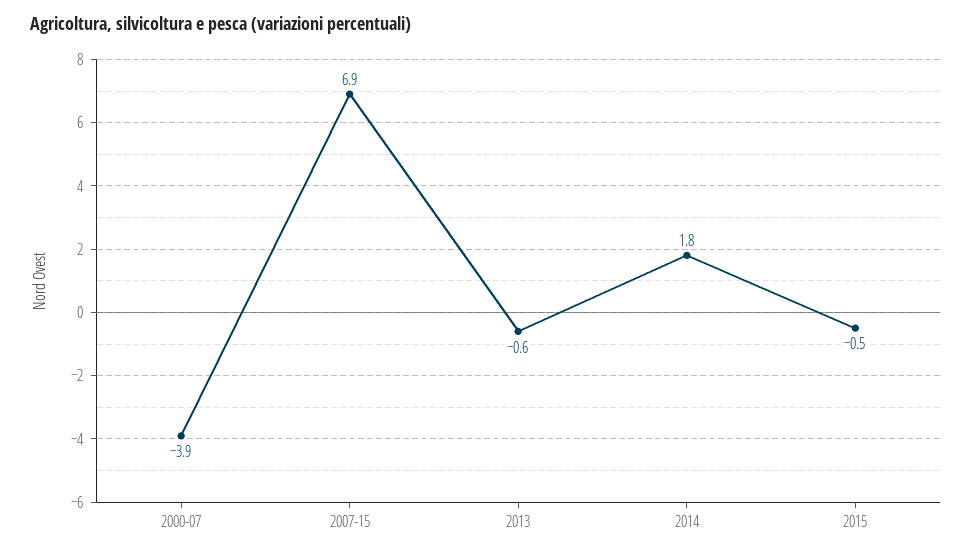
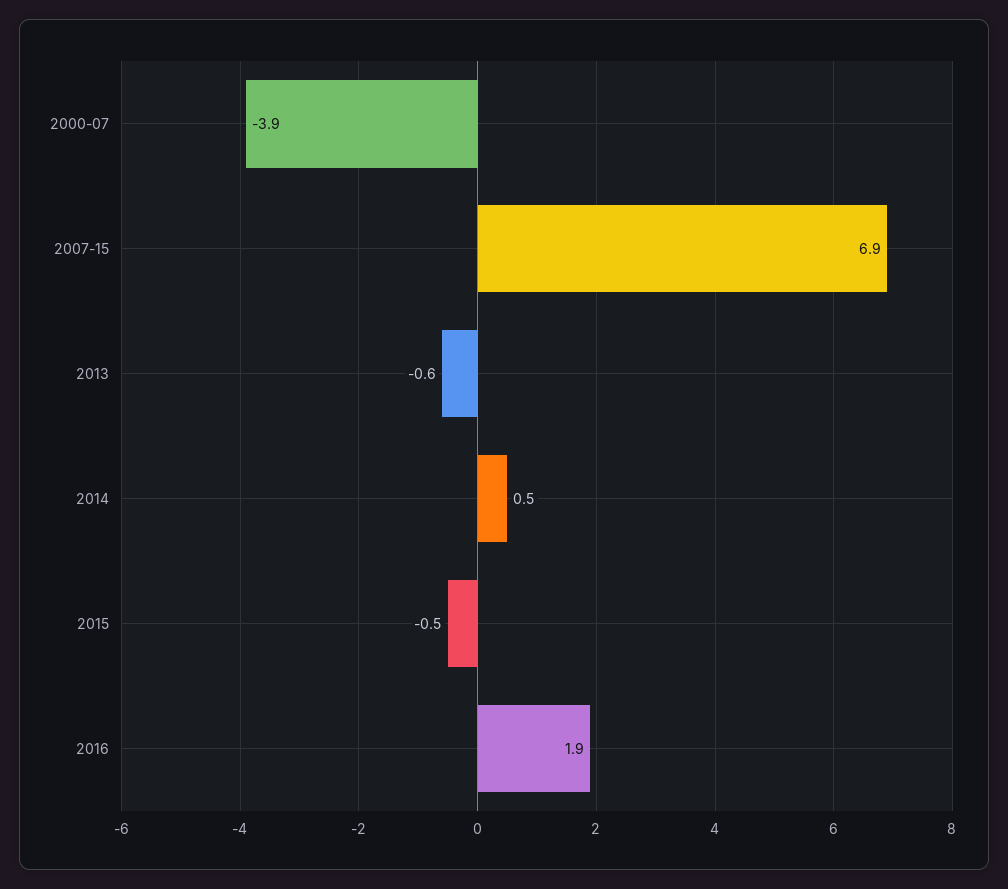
2014: 1.8 -> 0.5
2016: none -> 1.9

